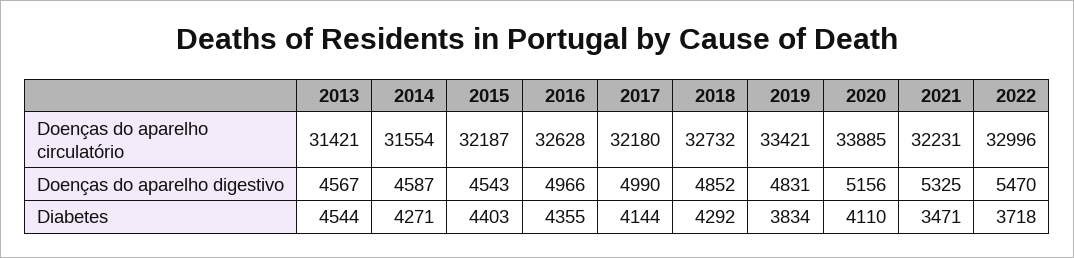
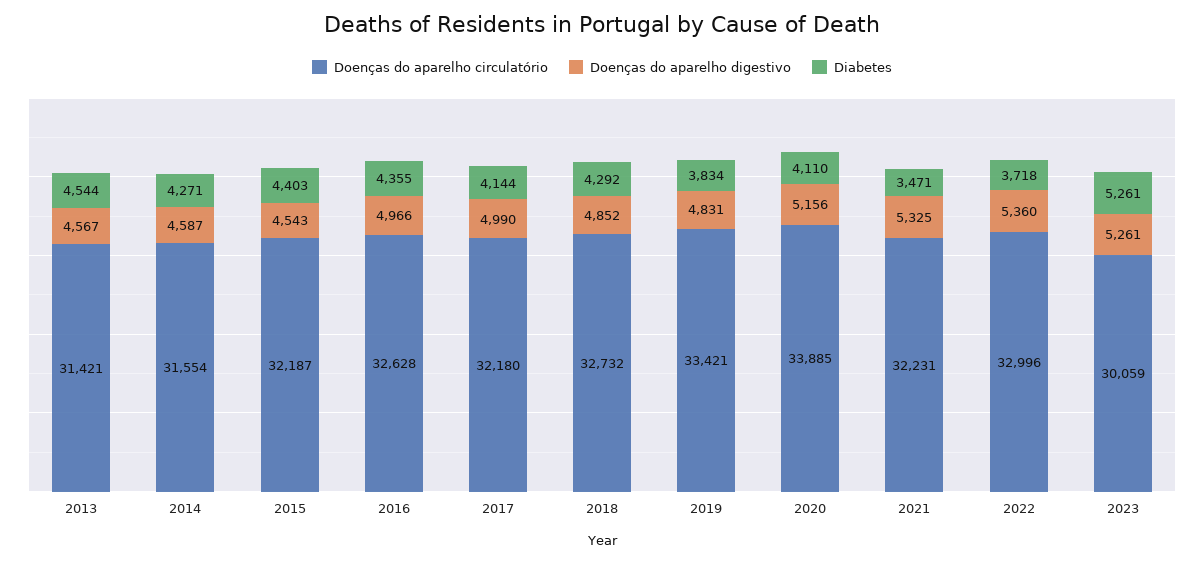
Doenças do aparelho digestivo, 2022: 5470 -> 5360
Doenças do aparelho circulatório, 2023: none -> 30059
Doenças do aparelho digestivo, 2023: none -> 5261
Diabetes, 2023: none -> 5261

